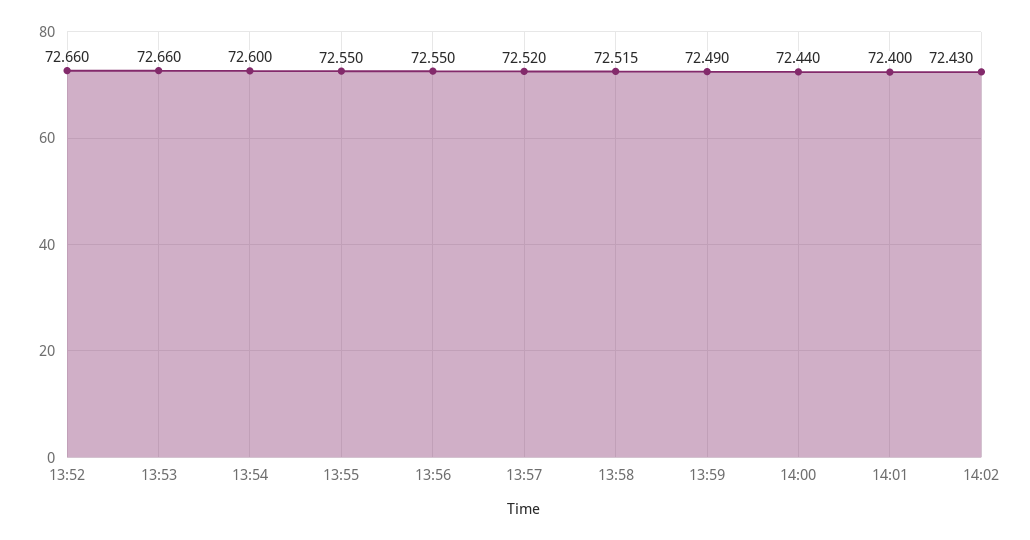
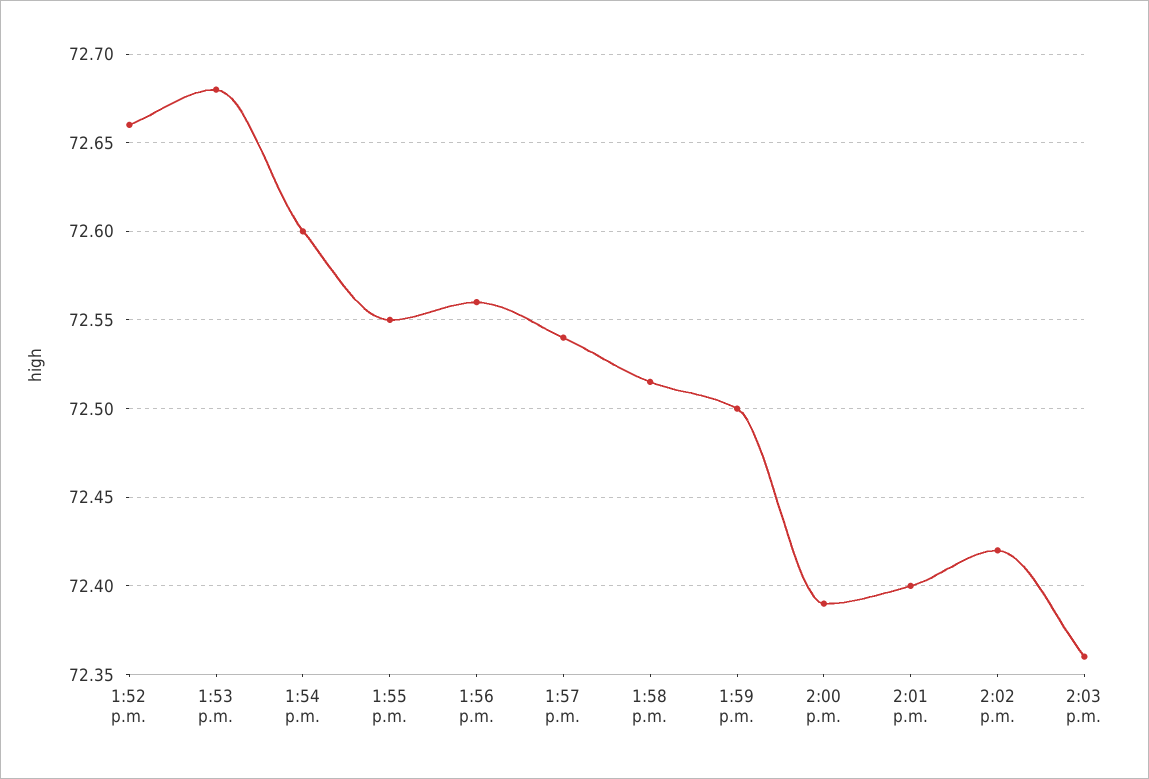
13:53: 72.66 -> 72.68
13:56: 72.55 -> 72.56
13:57: 72.52 -> 72.54
13:59: 72.49 -> 72.5
14:00: 72.44 -> 72.39
14:02: 72.43 -> 72.42
2:03 p.m.: none -> 72.36

